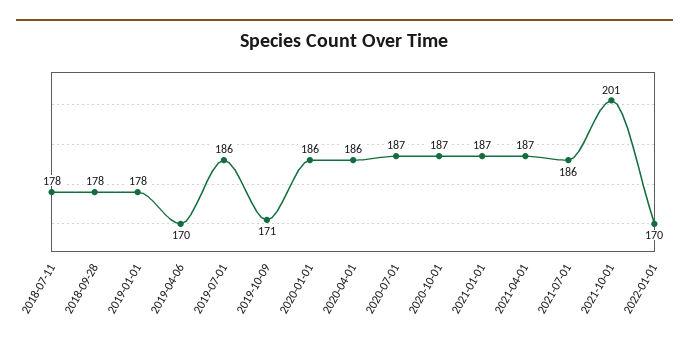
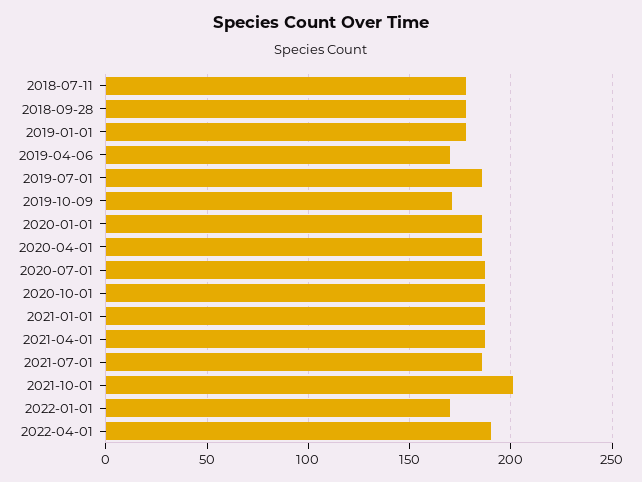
2022-04-01: none -> 190

